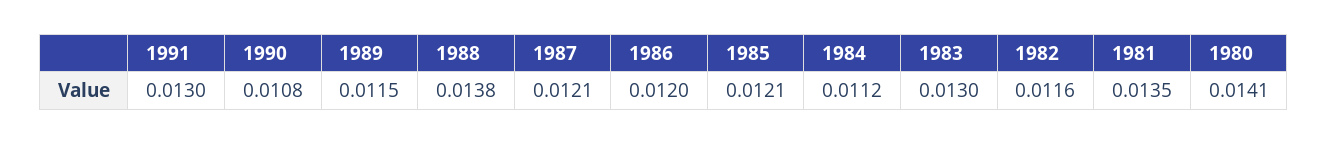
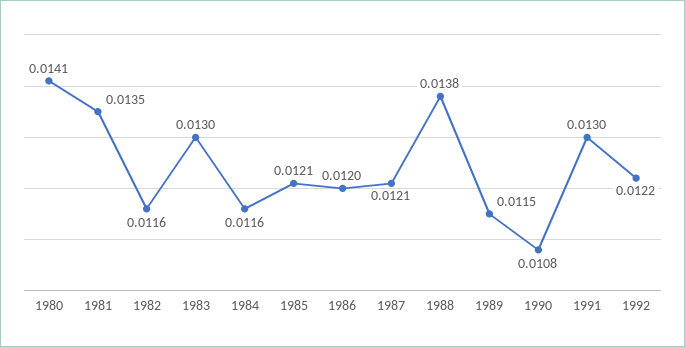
1984: 0.0112 -> 0.0116
1992: none -> 0.0122

